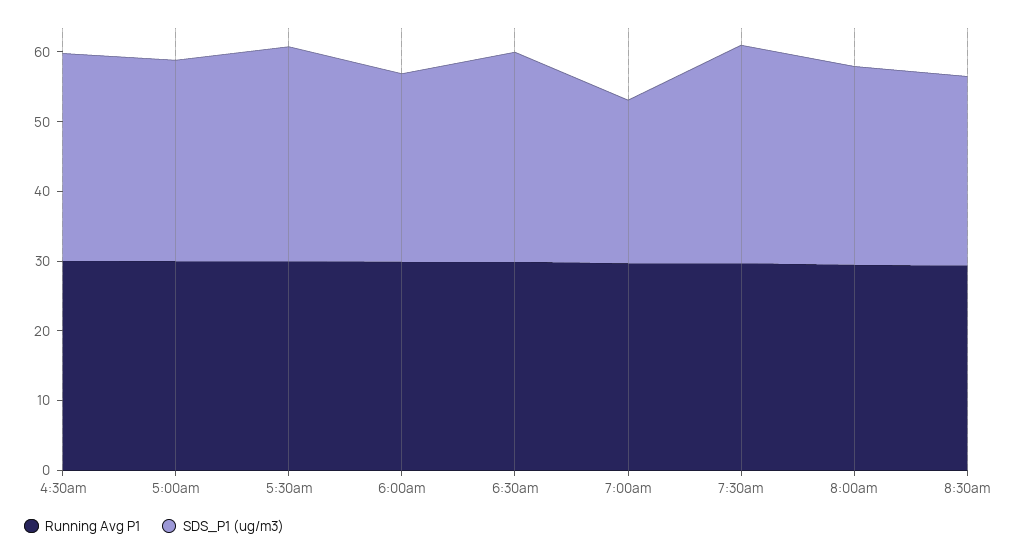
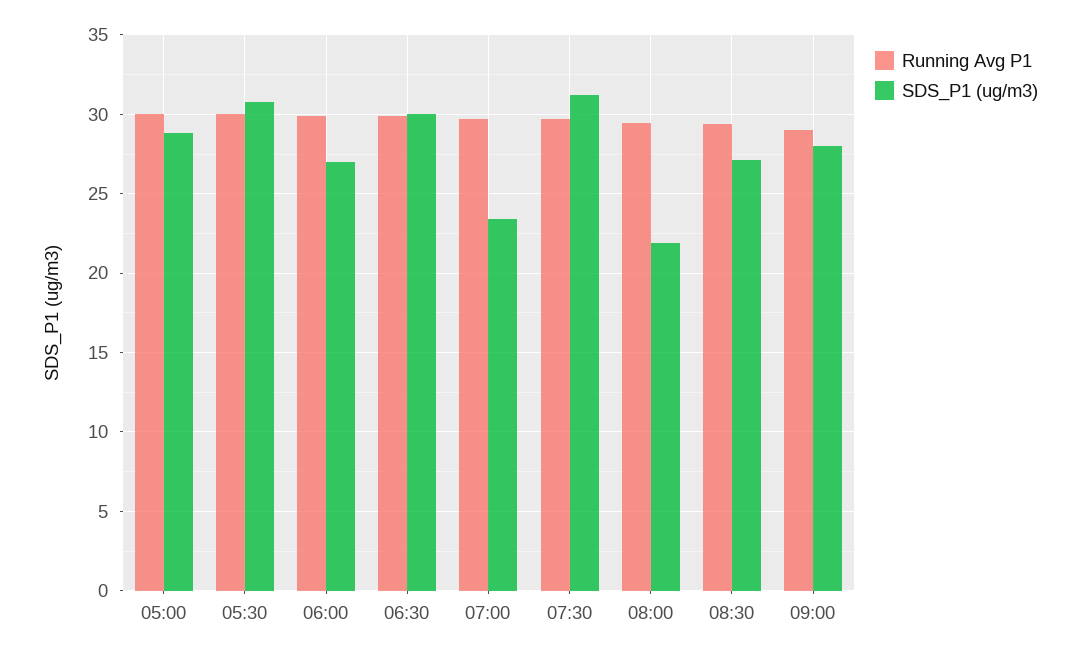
Running Avg P1, 4:30am: 30 -> none
SDS_P1 (ug/m3), 4:30am: 30 -> none
SDS_P1 (ug/m3), 8:00am: 28 -> 22
Running Avg P1, 09:00: none -> 29
SDS_P1 (ug/m3), 09:00: none -> 28

